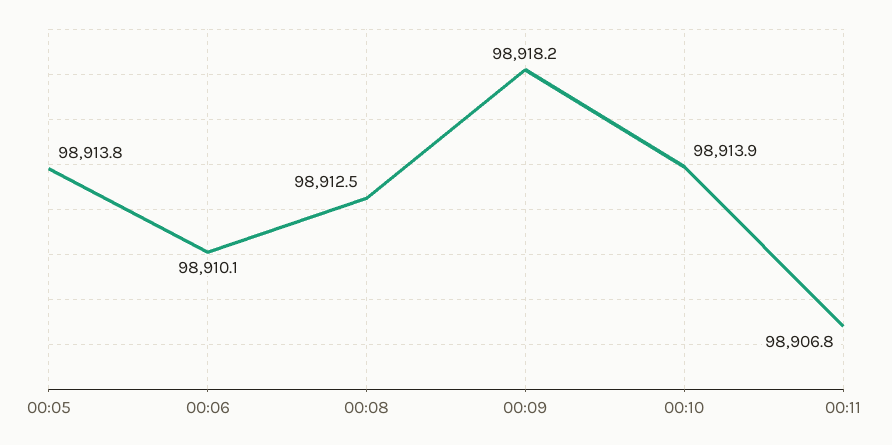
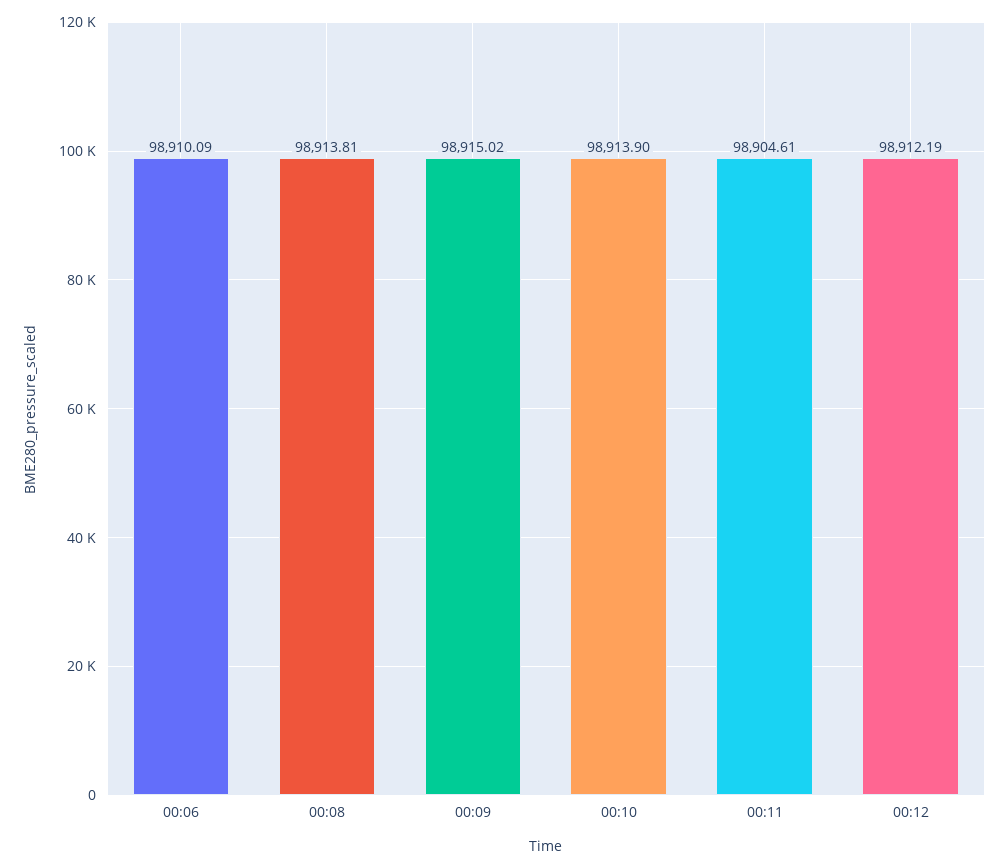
00:05: 98913.8 -> none
00:08: 98912.5 -> 98913.81
00:09: 98918.2 -> 98915.02
00:11: 98906.8 -> 98904.61
00:12: none -> 98912.19

